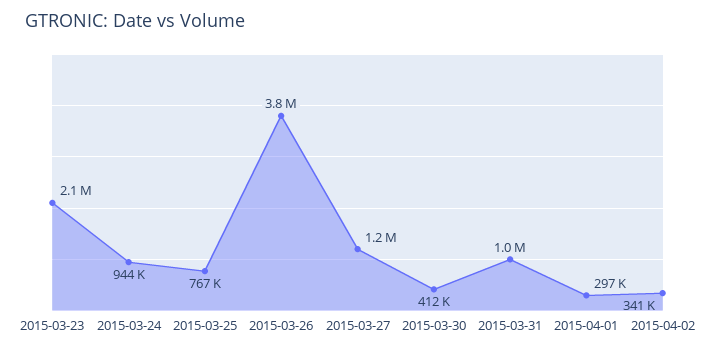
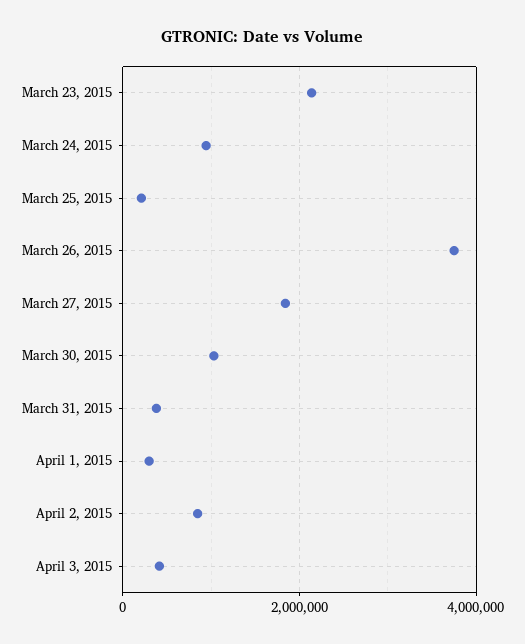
2015-03-25: 767000 -> 200000
2015-03-27: 1200000 -> 1800000
2015-03-30: 412000 -> 1000000
2015-03-31: 1000000 -> 400000
2015-04-02: 341000 -> 800000
April 3, 2015: none -> 400000

